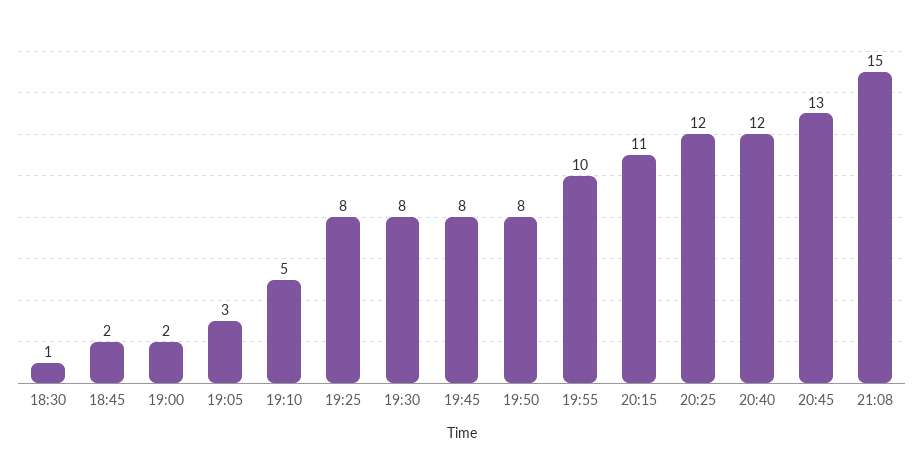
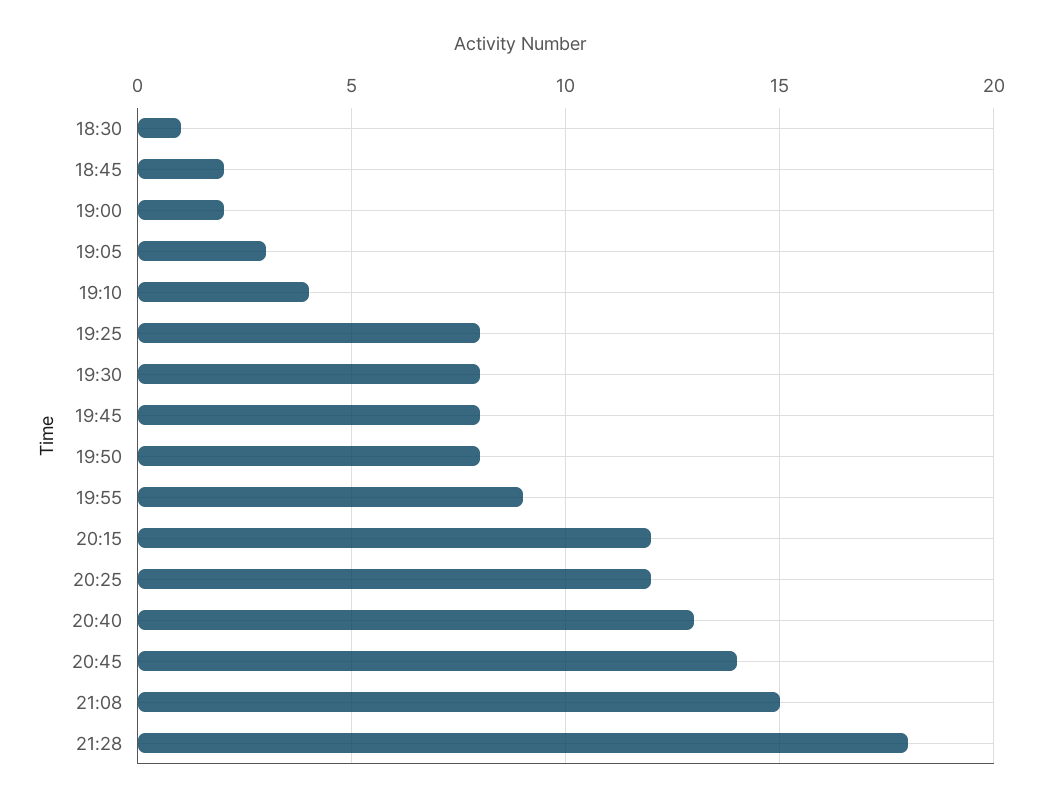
19:10: 5 -> 4
19:55: 10 -> 9
20:15: 11 -> 12
20:40: 12 -> 13
20:45: 13 -> 14
21:28: none -> 18

